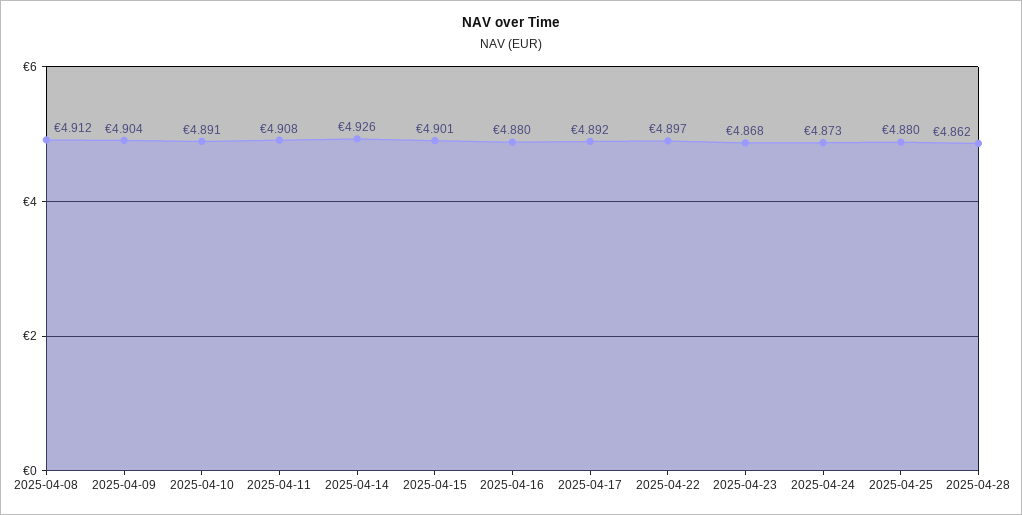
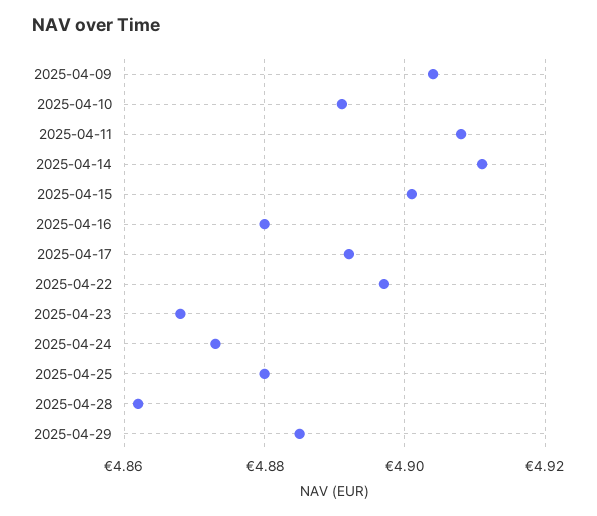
2025-04-08: 4.912 -> none
2025-04-14: 4.926 -> 4.91
2025-04-29: none -> 4.885

